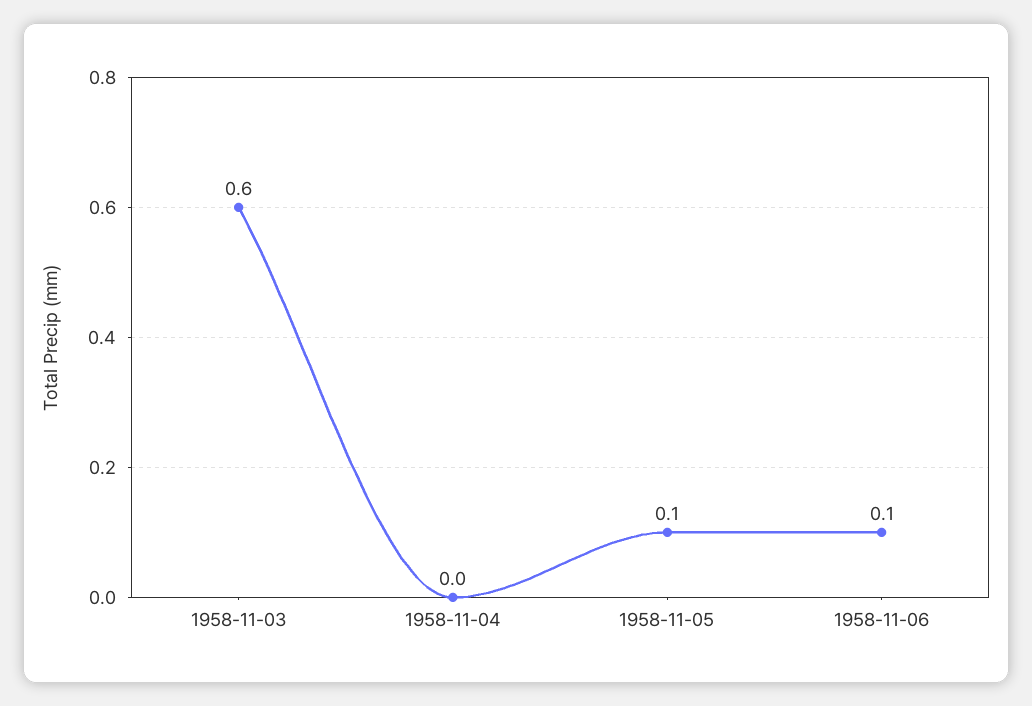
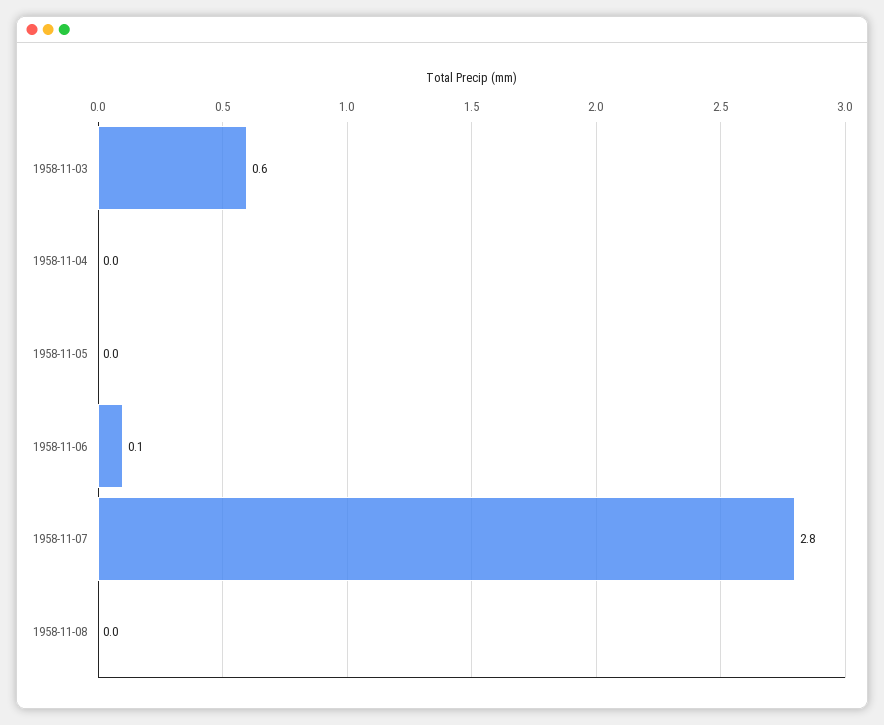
1958-11-05: 0.1 -> 0
1958-11-07: none -> 2.8
1958-11-08: none -> 0

